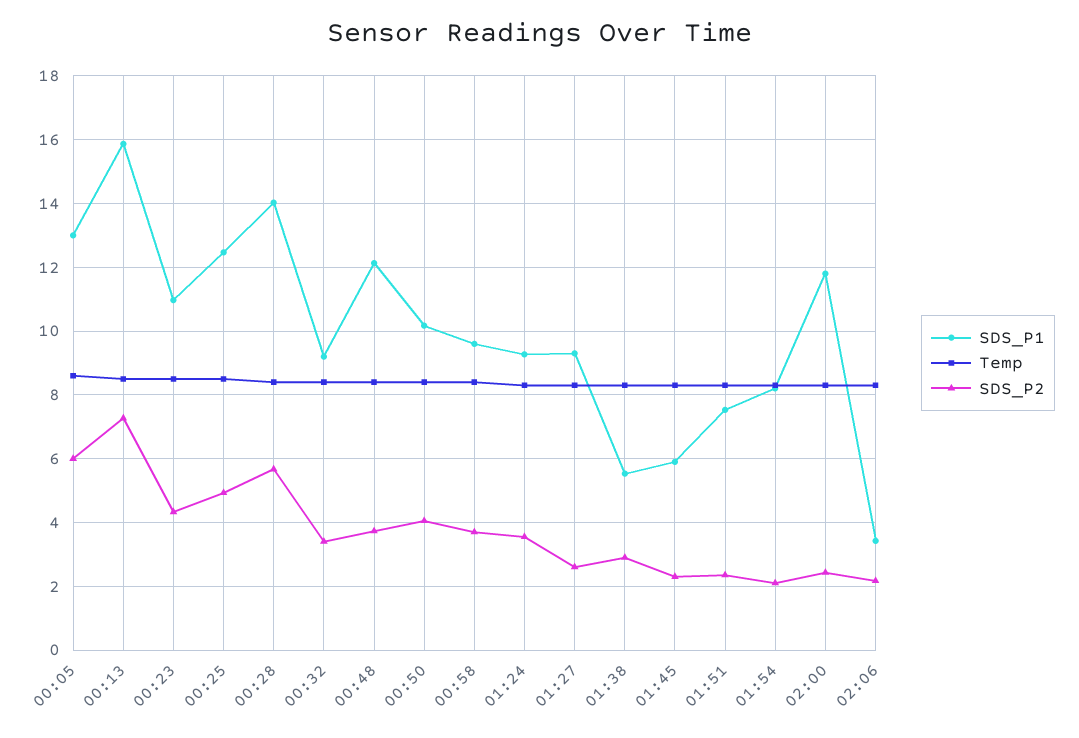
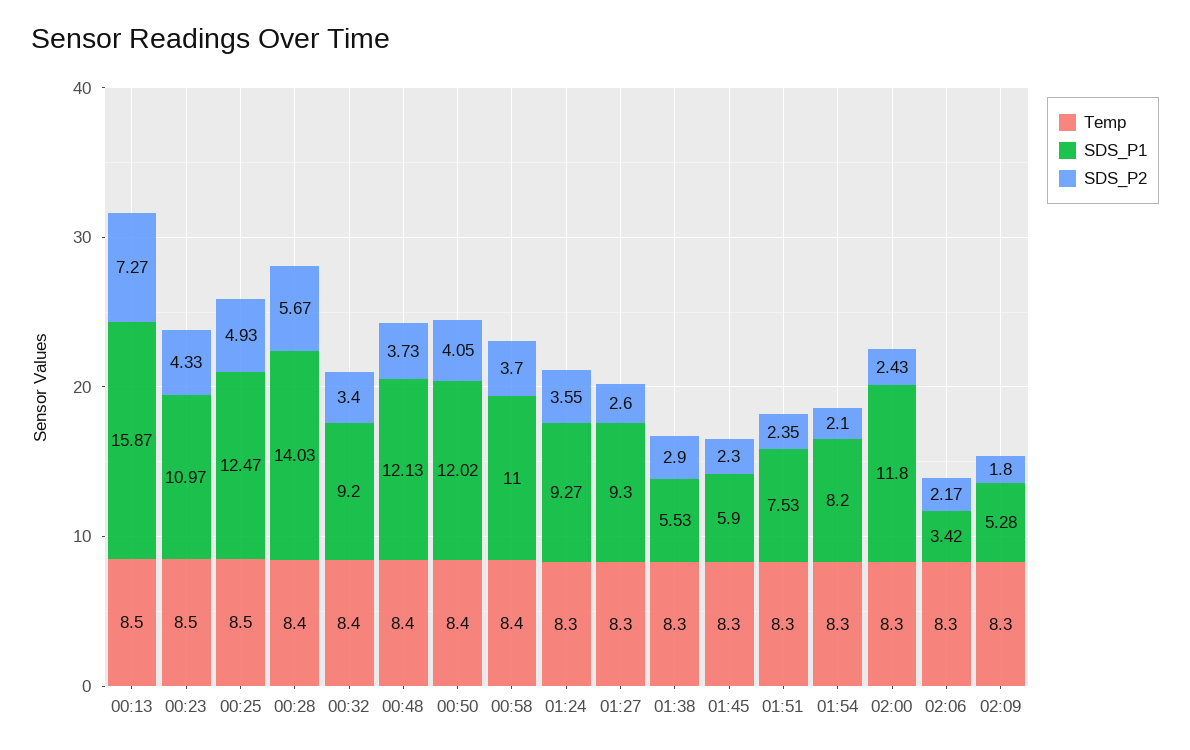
SDS_P1, 00:05: 13 -> none
Temp, 00:05: 8.6 -> none
SDS_P2, 00:05: 6 -> none
SDS_P1, 00:50: 10.2 -> 12.02
SDS_P1, 00:58: 9.6 -> 11
Temp, 02:09: none -> 8.3
SDS_P1, 02:09: none -> 5.28
SDS_P2, 02:09: none -> 1.8

